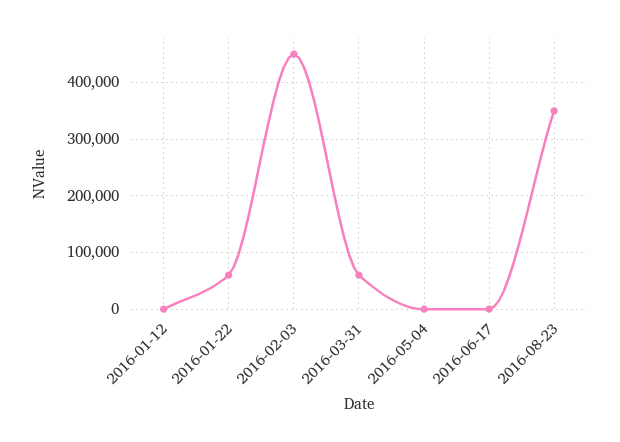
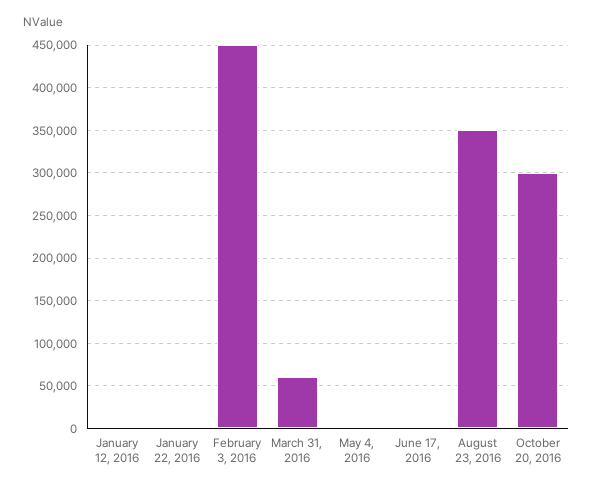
2016-01-22: 60000 -> 0
October 20, 2016: none -> 300000

